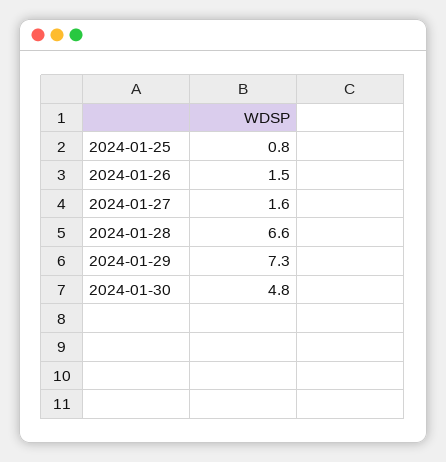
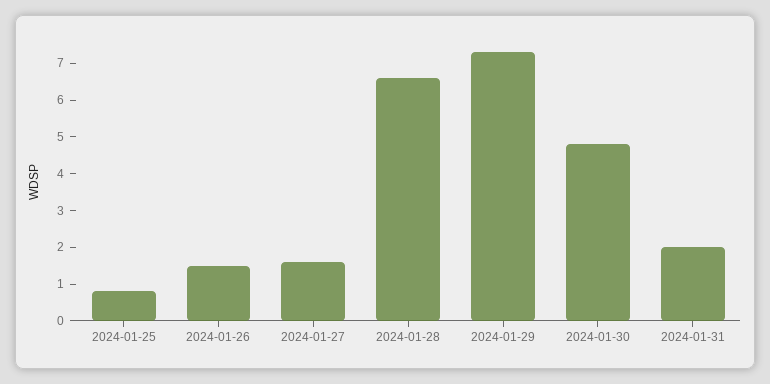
2024-01-31: none -> 2

